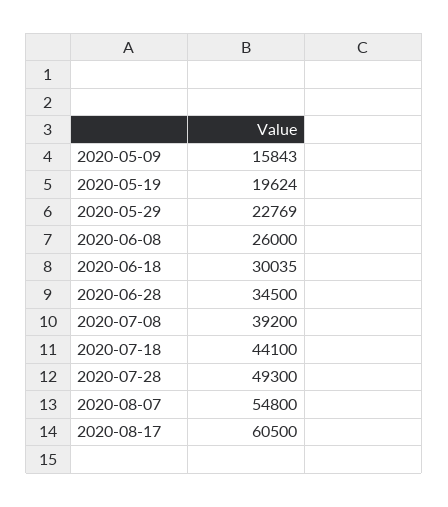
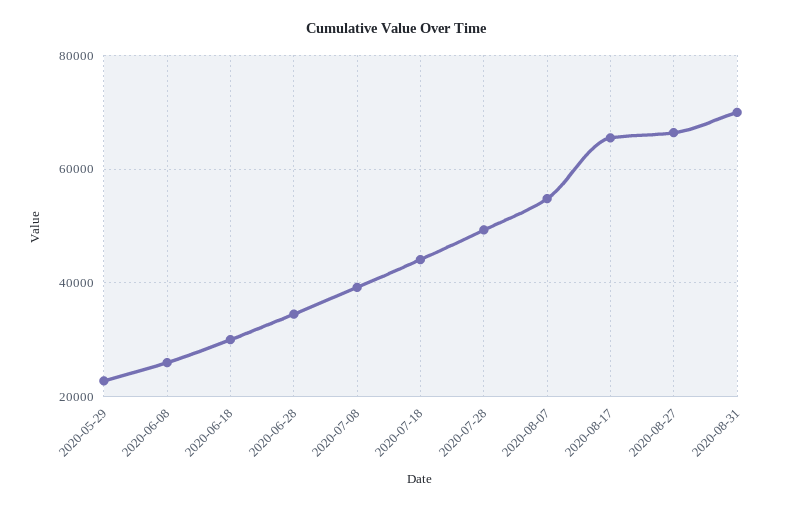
2020-05-09: 15843 -> none
2020-05-19: 19624 -> none
2020-08-17: 60500 -> 66000
2020-08-27: none -> 66000
2020-08-31: none -> 70000

